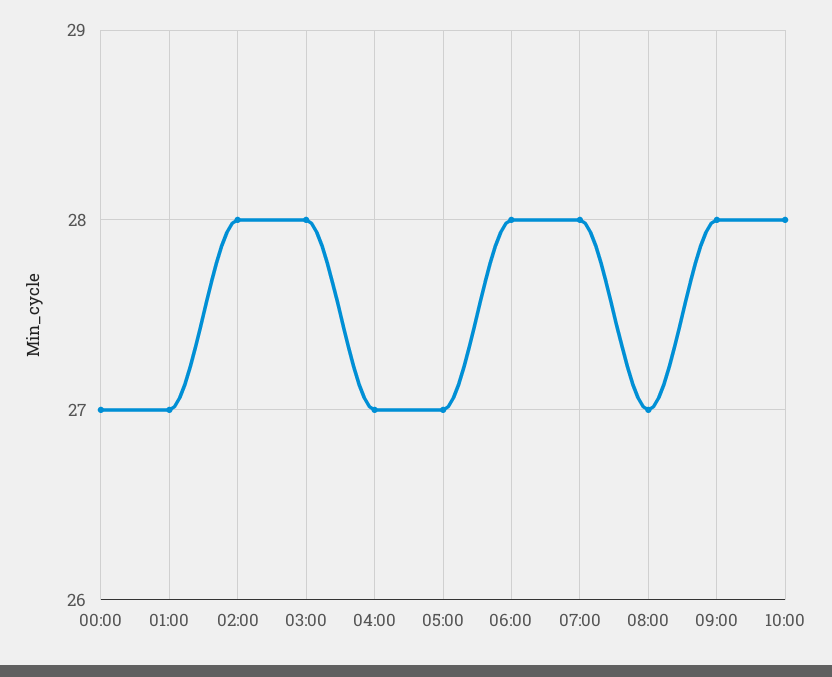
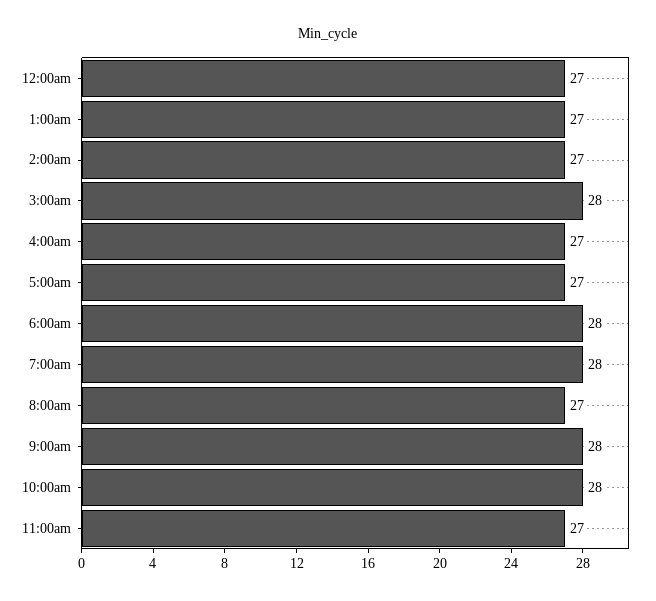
02:00: 28 -> 27
11:00am: none -> 27

